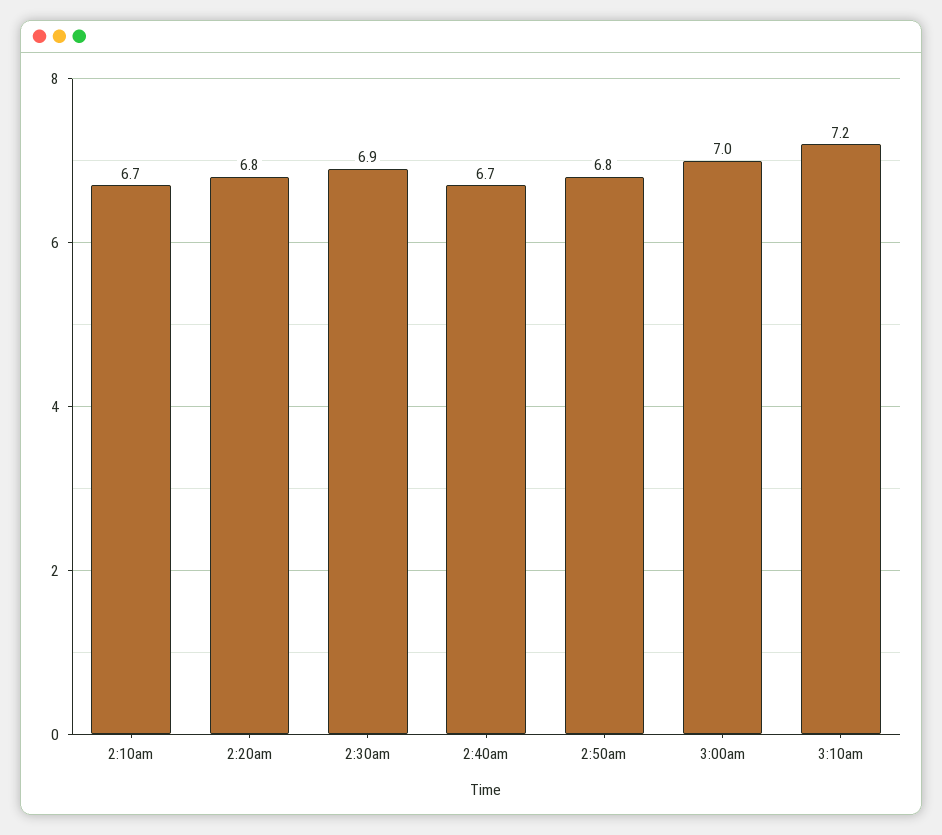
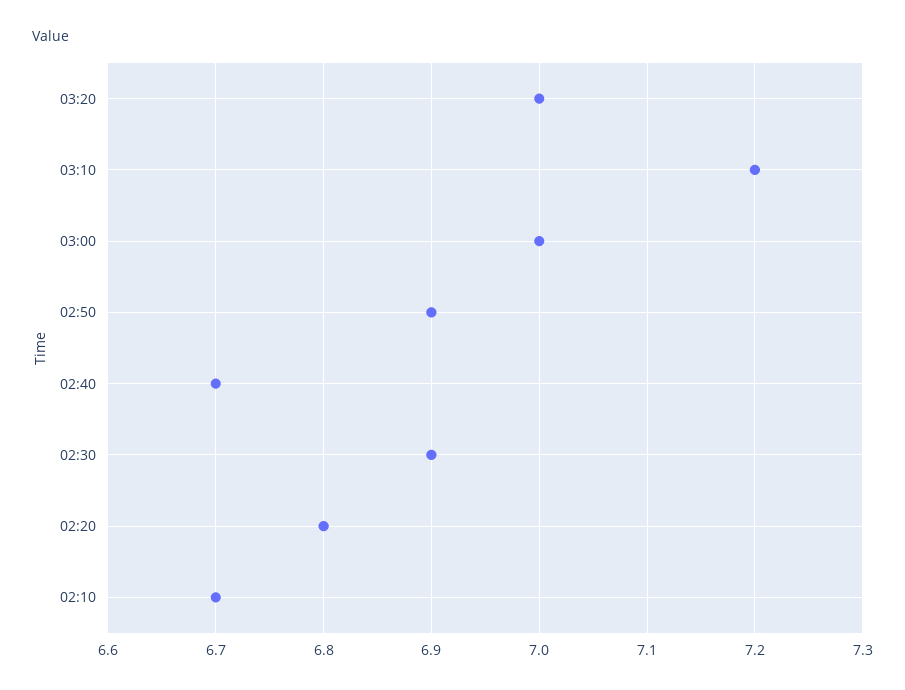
2:50am: 6.8 -> 6.9
03:20: none -> 7

